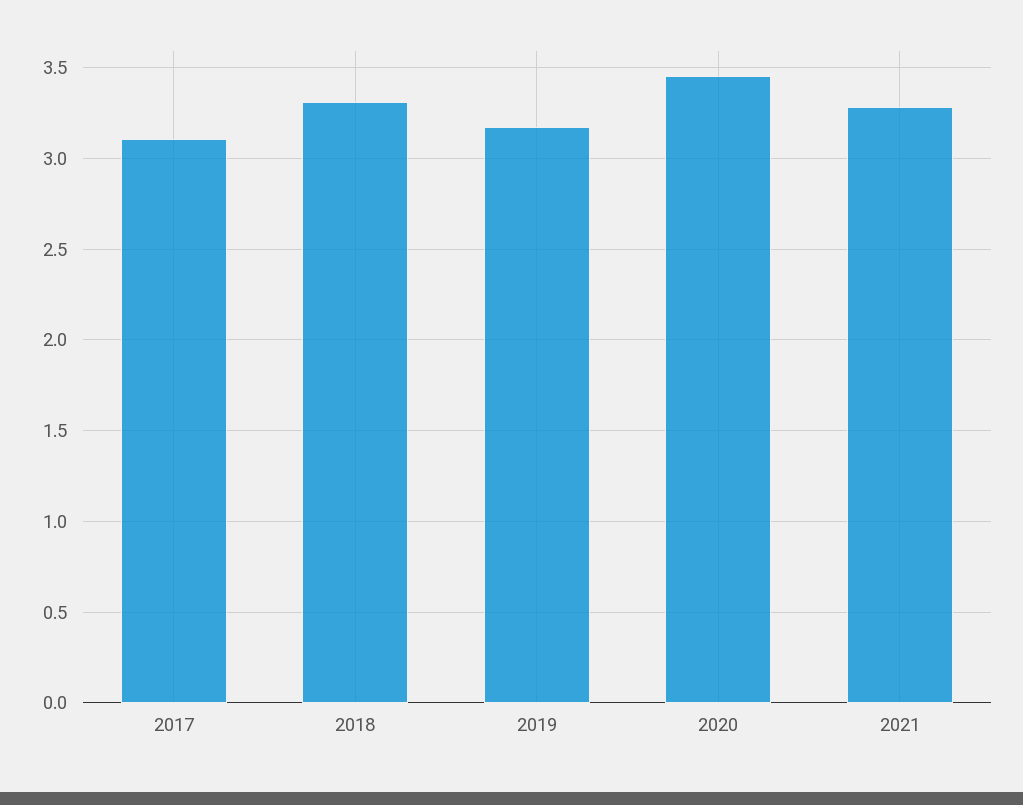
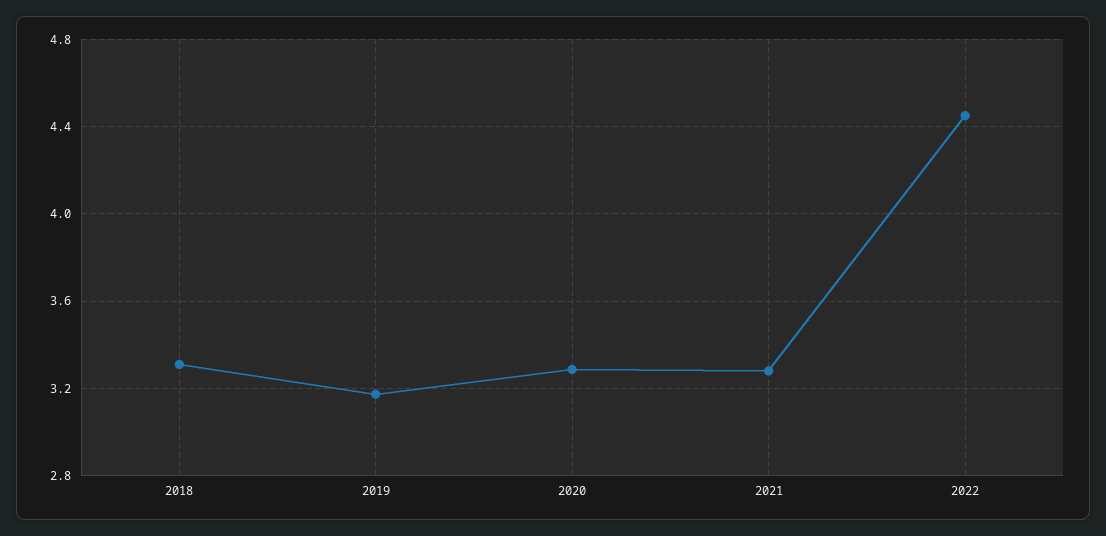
2017: 3.1 -> none
2020: 3.45 -> 3.3
2022: none -> 4.45

